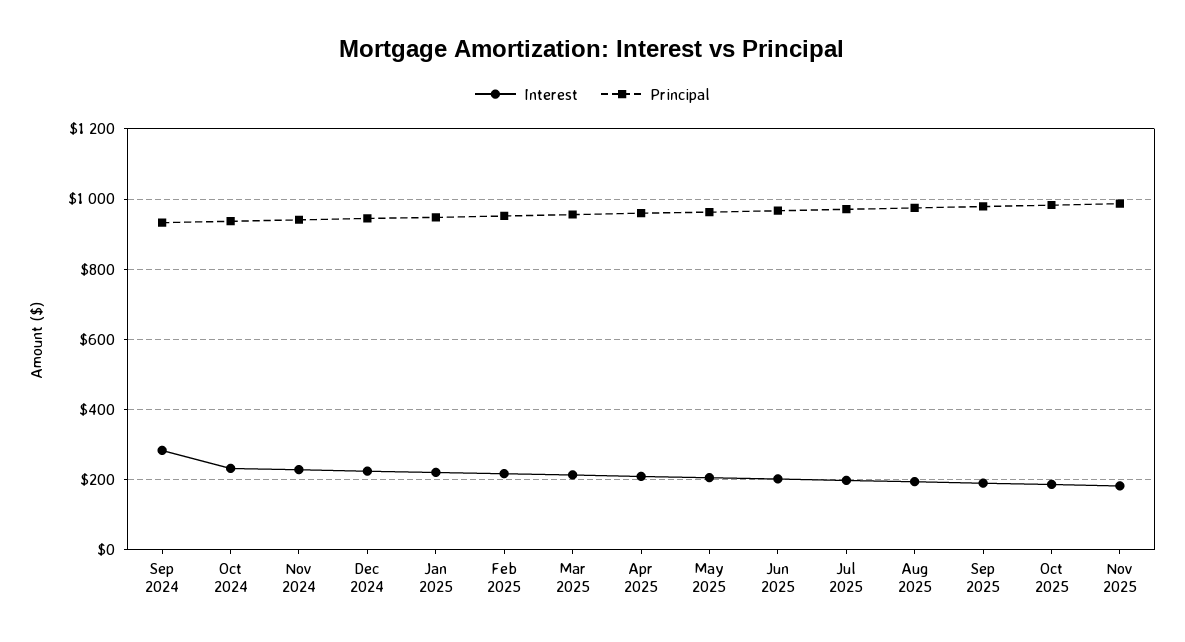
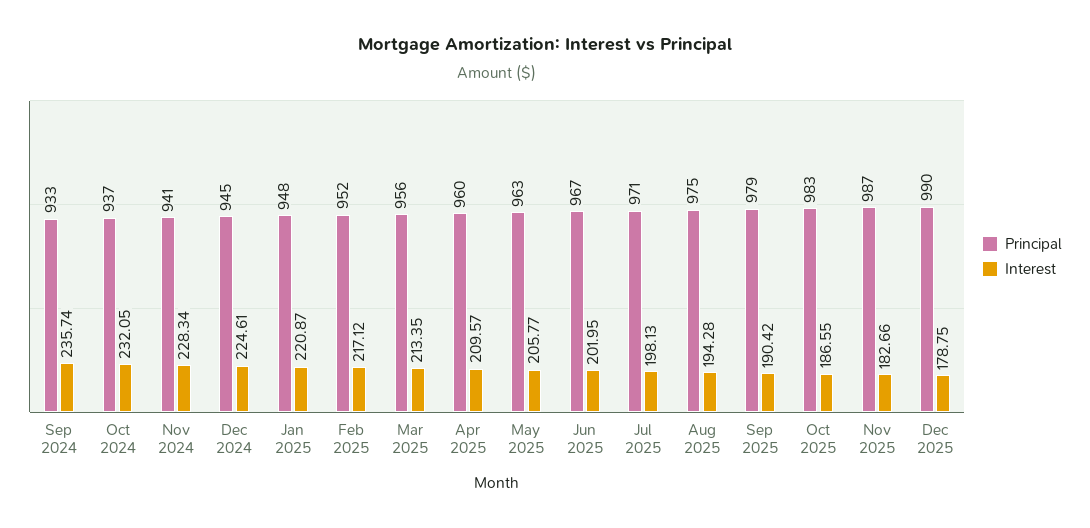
Interest, Sep 2024: 280 -> 235.74
Principal, Dec 2025: none -> 990
Interest, Dec 2025: none -> 178.75

